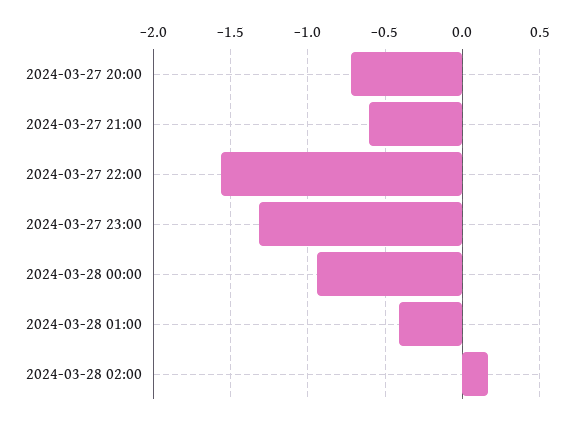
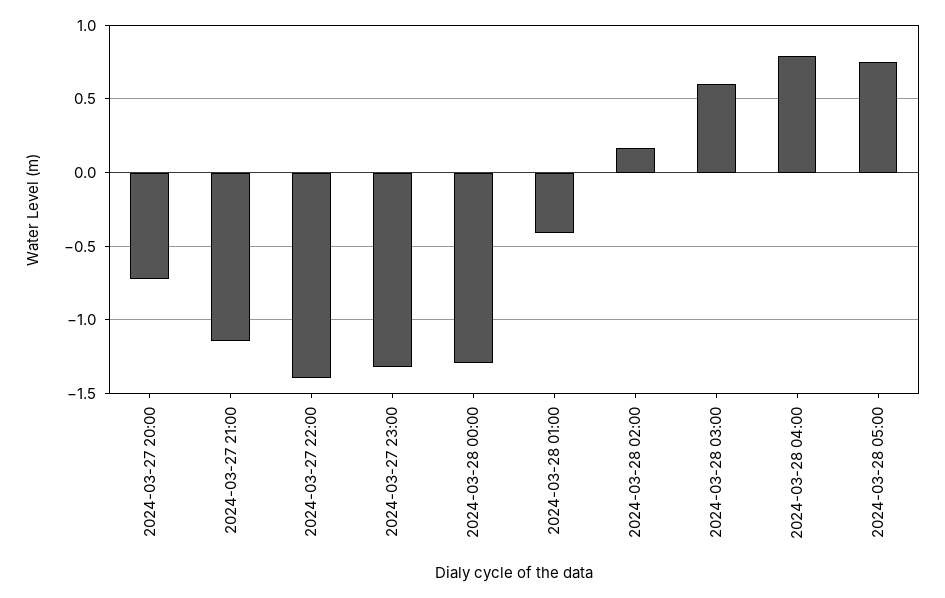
2024-03-27 21:00: -0.6 -> -1.15
2024-03-27 22:00: -1.55 -> -1.4
2024-03-28 00:00: -0.95 -> -1.3
2024-03-28 03:00: none -> 0.6
2024-03-28 04:00: none -> 0.8
2024-03-28 05:00: none -> 0.75

